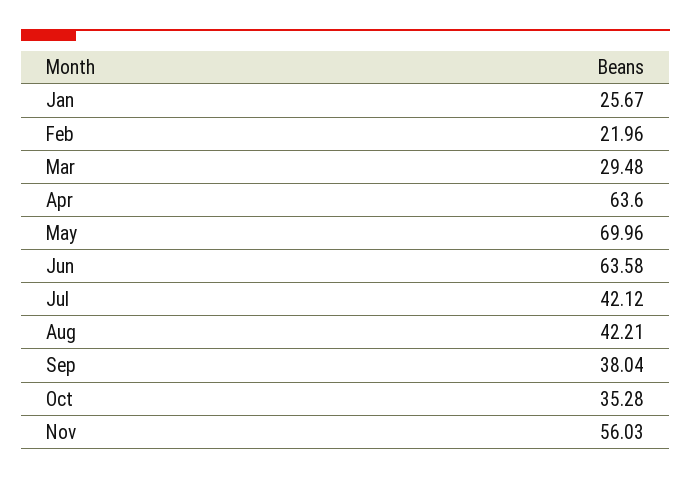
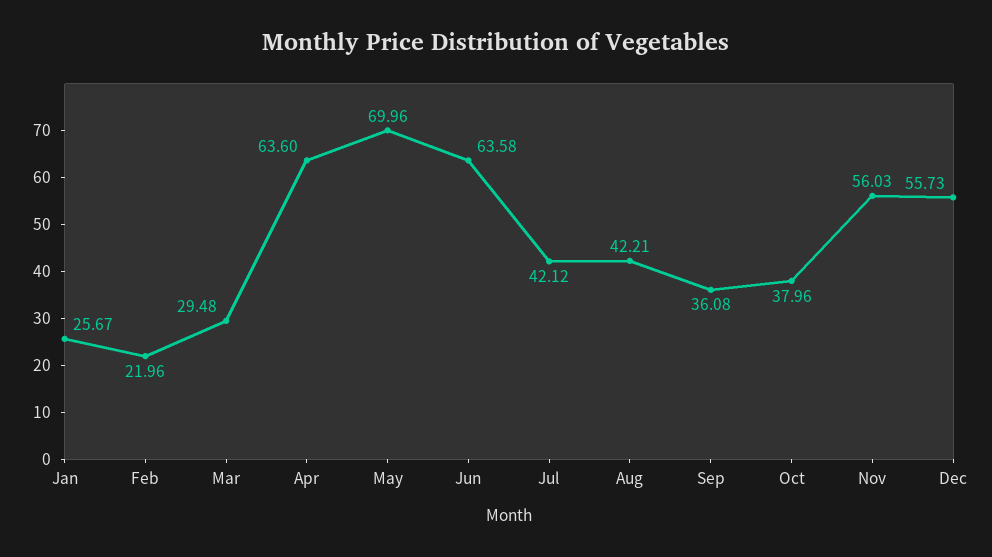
Sep: 38.04 -> 36.08
Oct: 35.28 -> 37.96
Dec: none -> 55.73

